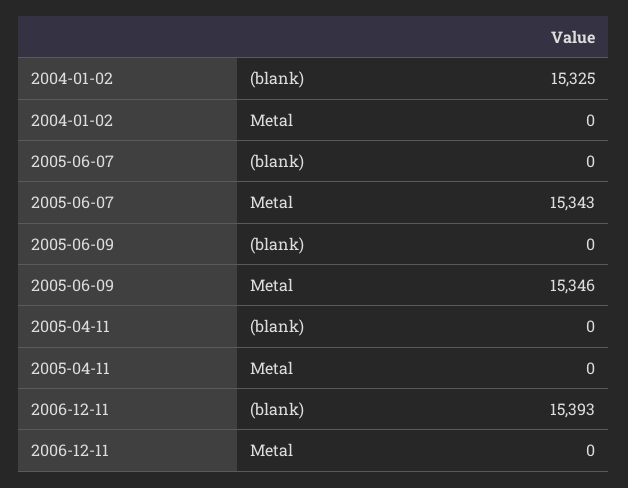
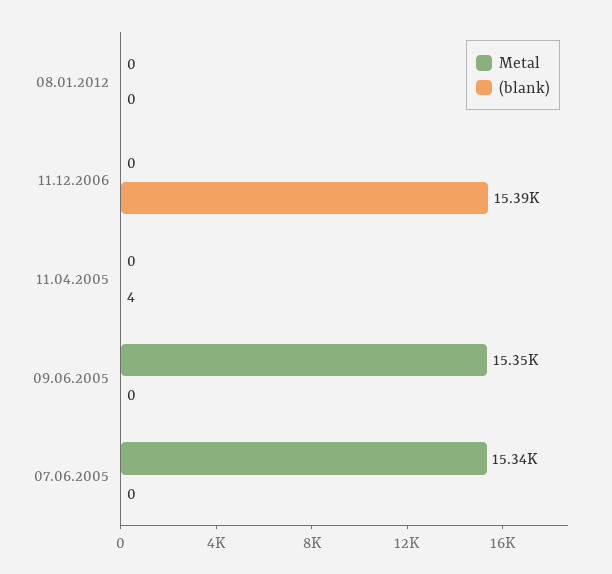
(blank), 2004-01-02: 15325 -> none
Metal, 2004-01-02: 0 -> none
(blank), 2005-04-11: 0 -> 4
Metal, 08.01.2012: none -> 0
(blank), 08.01.2012: none -> 0

